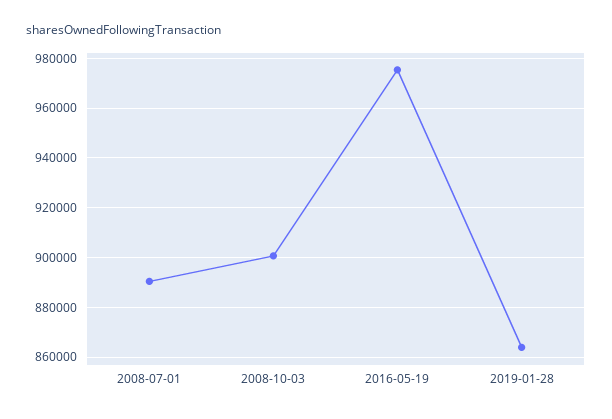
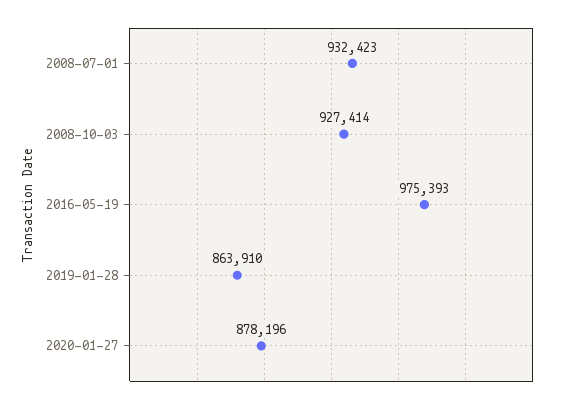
2008-07-01: 890000 -> 932423
2008-10-03: 900000 -> 927414
2020-01-27: none -> 878196

